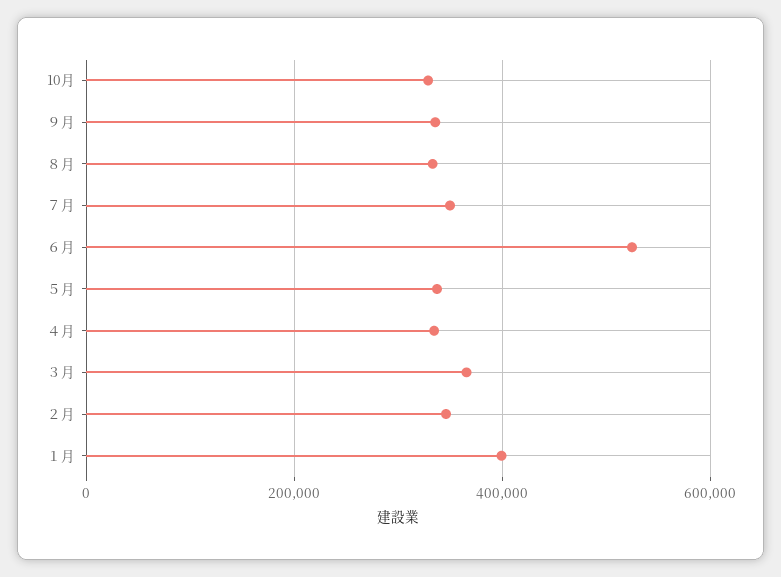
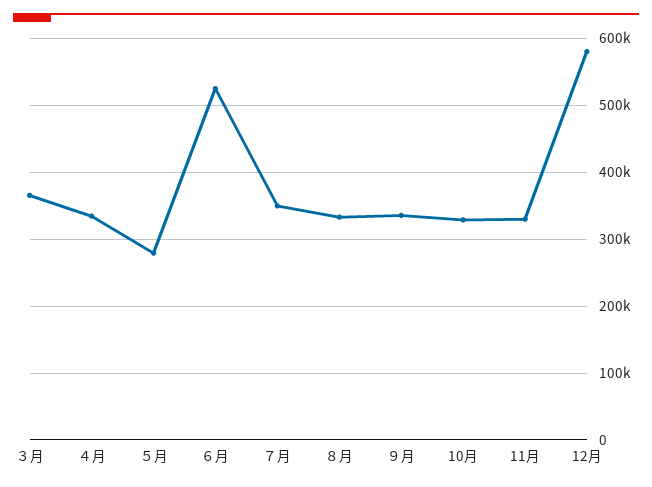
５月: 340000 -> 280000
２月: 340000 -> none
１月: 400000 -> none
11月: none -> 330000
12月: none -> 580000

